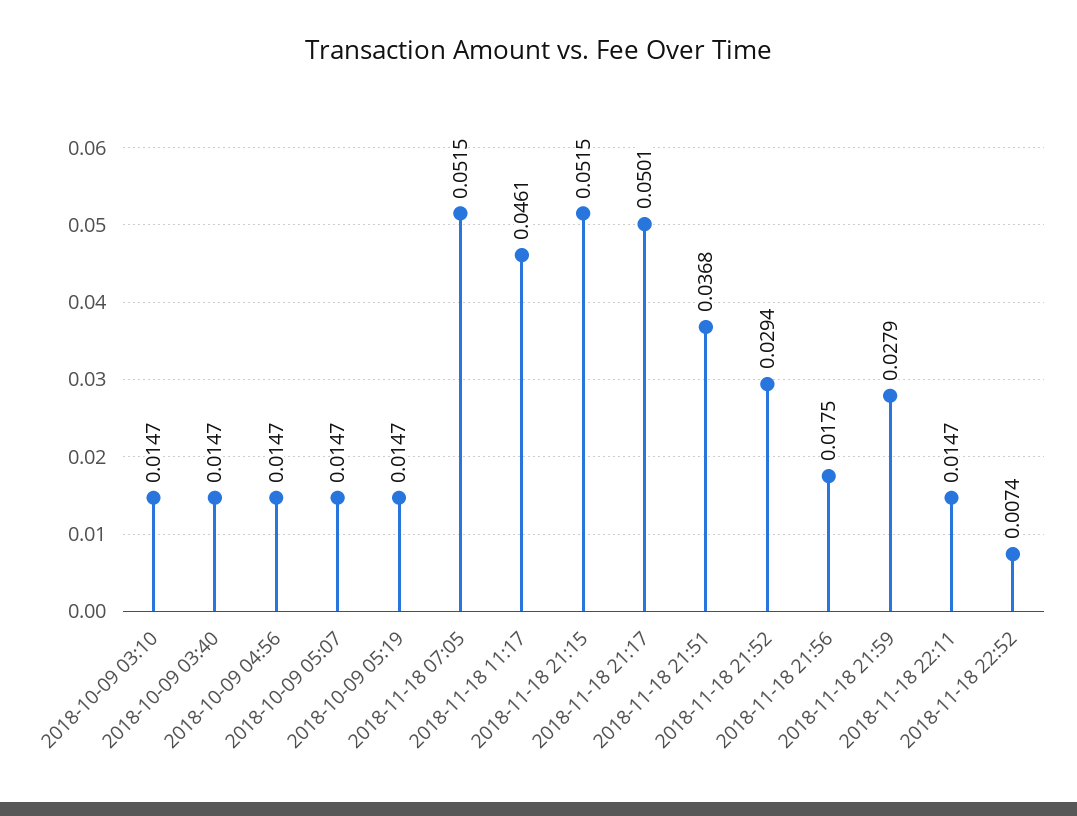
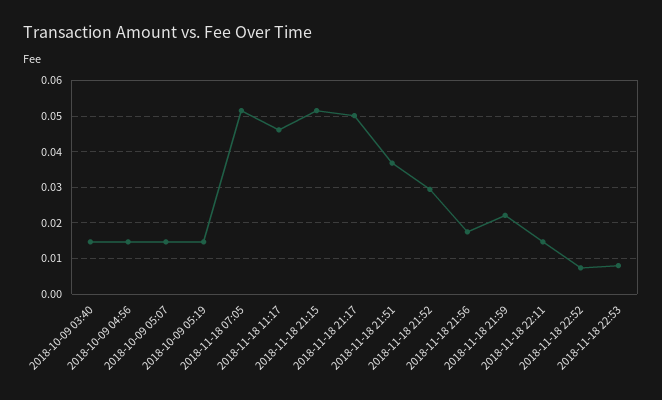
2018-10-09 03:10: 0.0147 -> none
2018-11-18 21:59: 0.0279 -> 0.022
2018-11-18 22:53: none -> 0.008

